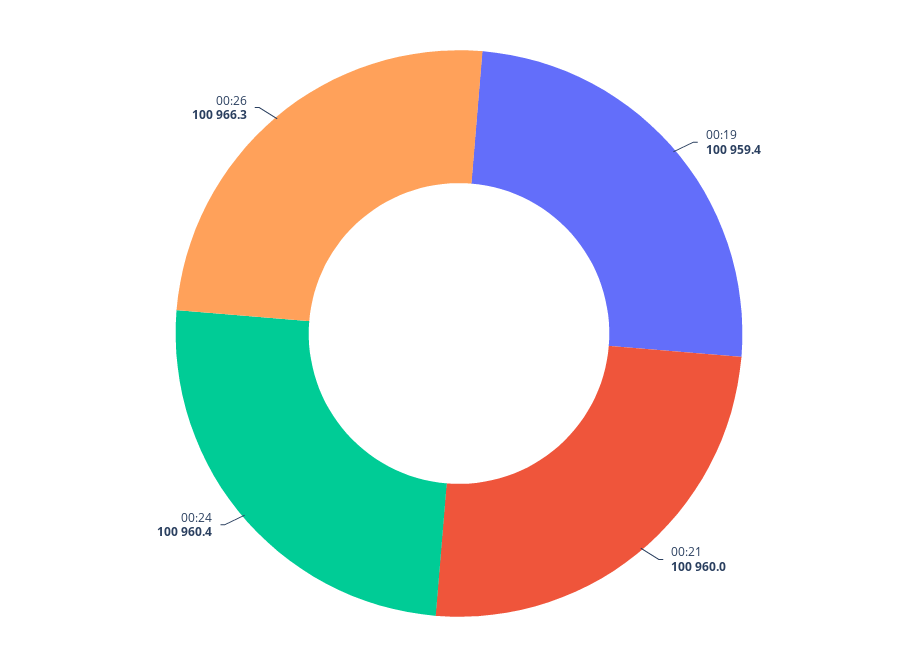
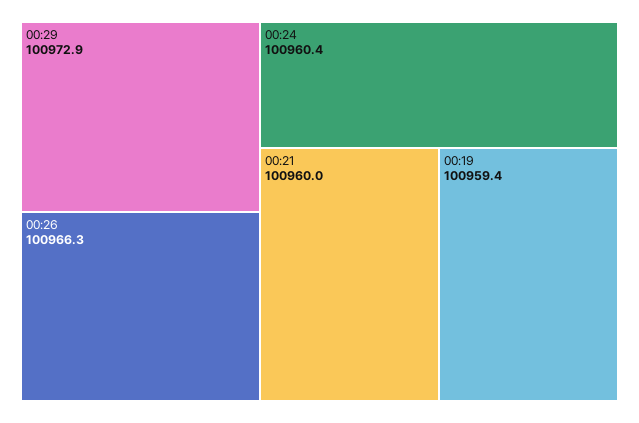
00:29: none -> 100972.9

